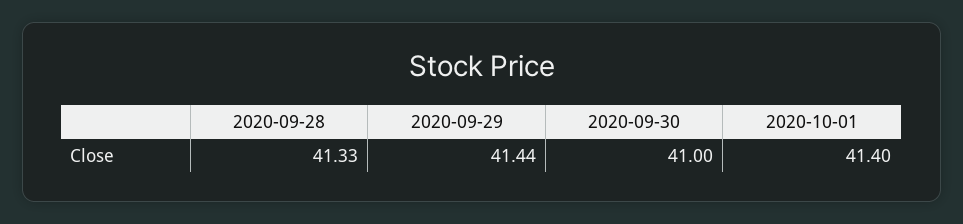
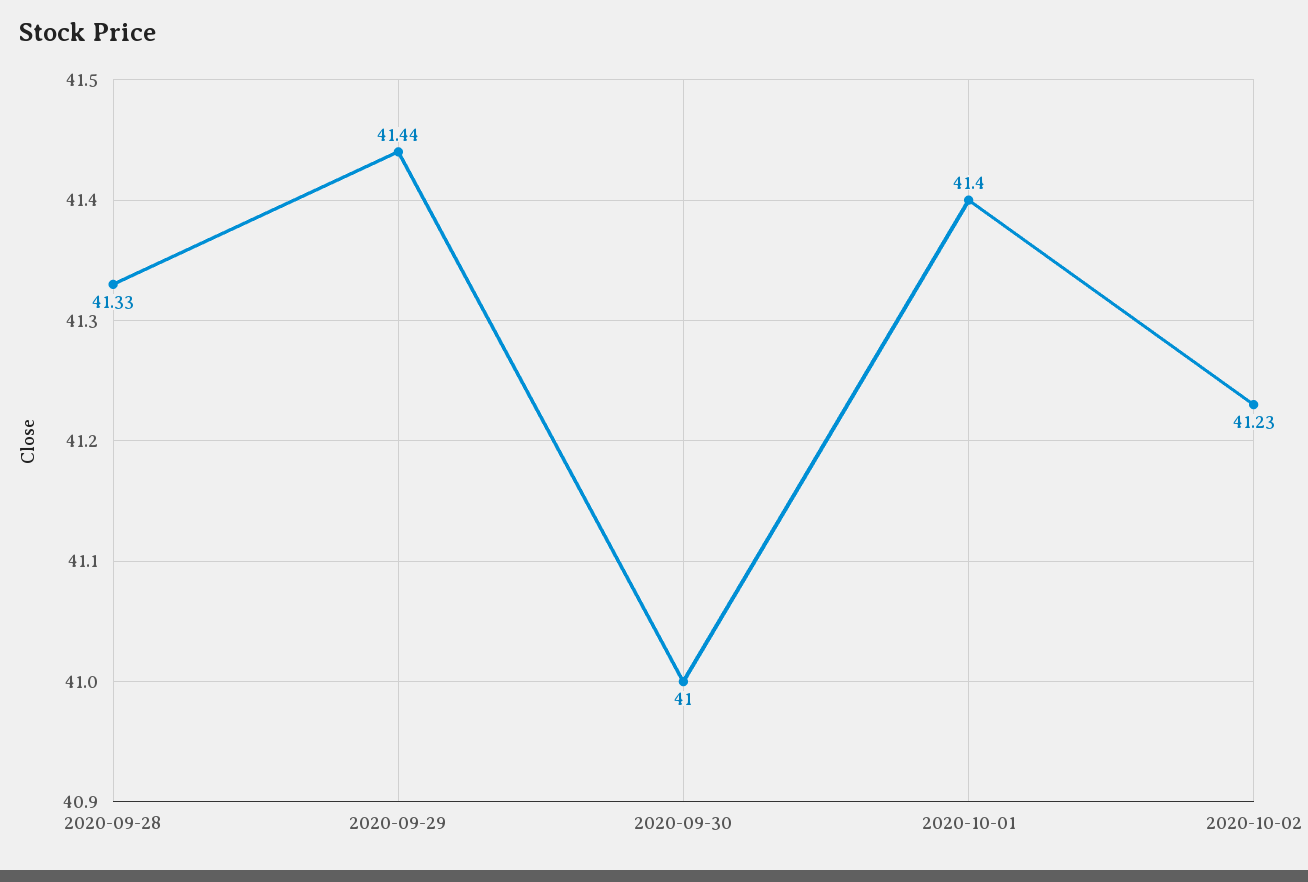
2020-10-02: none -> 41.23

